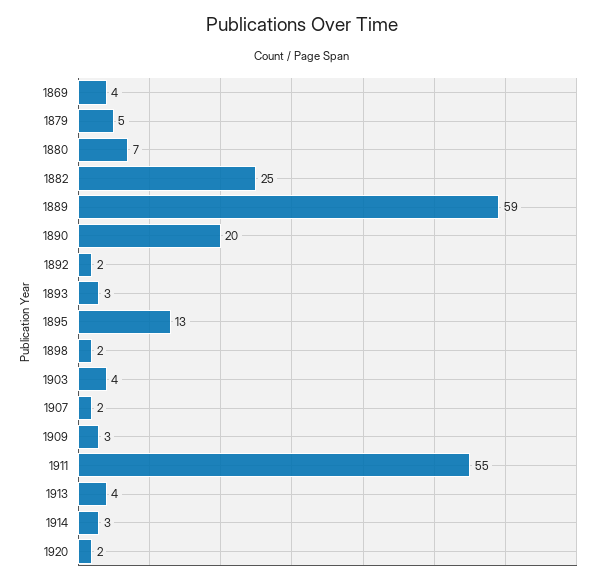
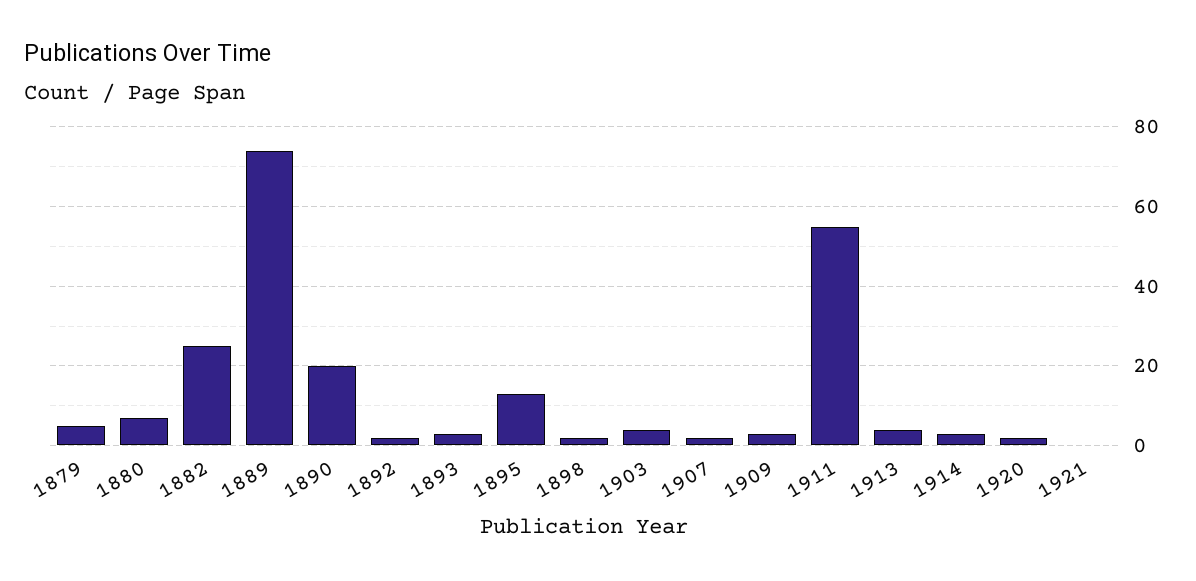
1869: 4 -> none
1889: 59 -> 75
1921: none -> 0

